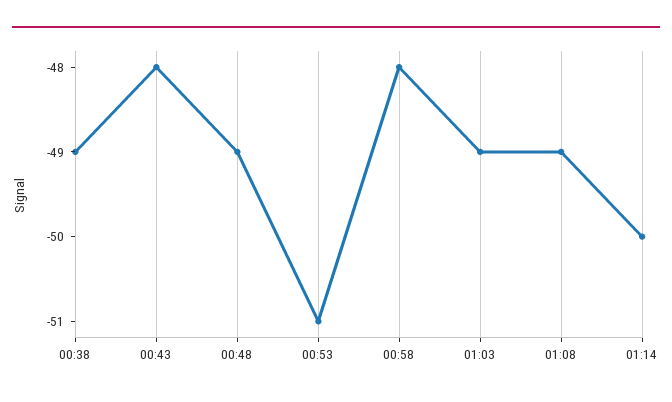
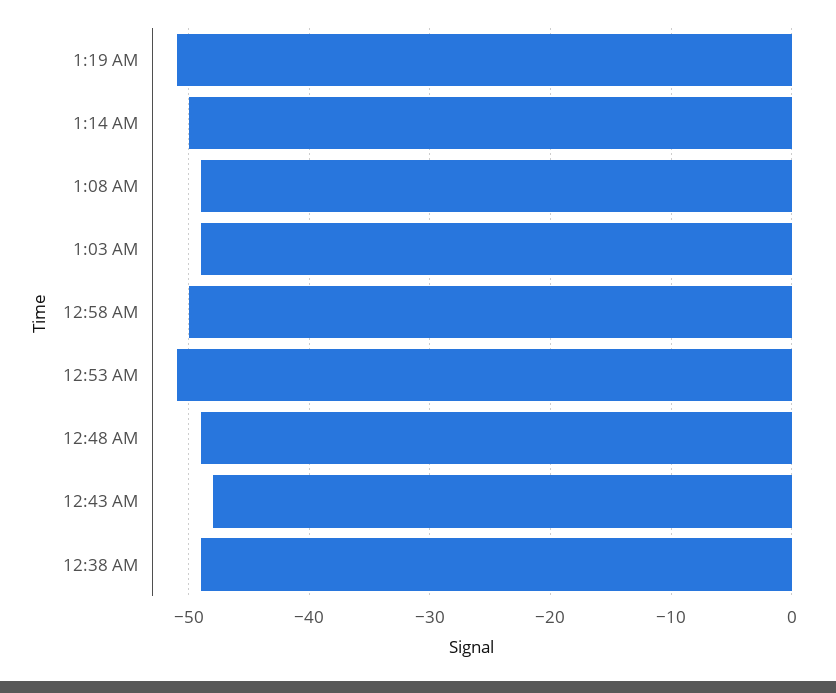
00:58: -48 -> -50
1:19 AM: none -> -51

